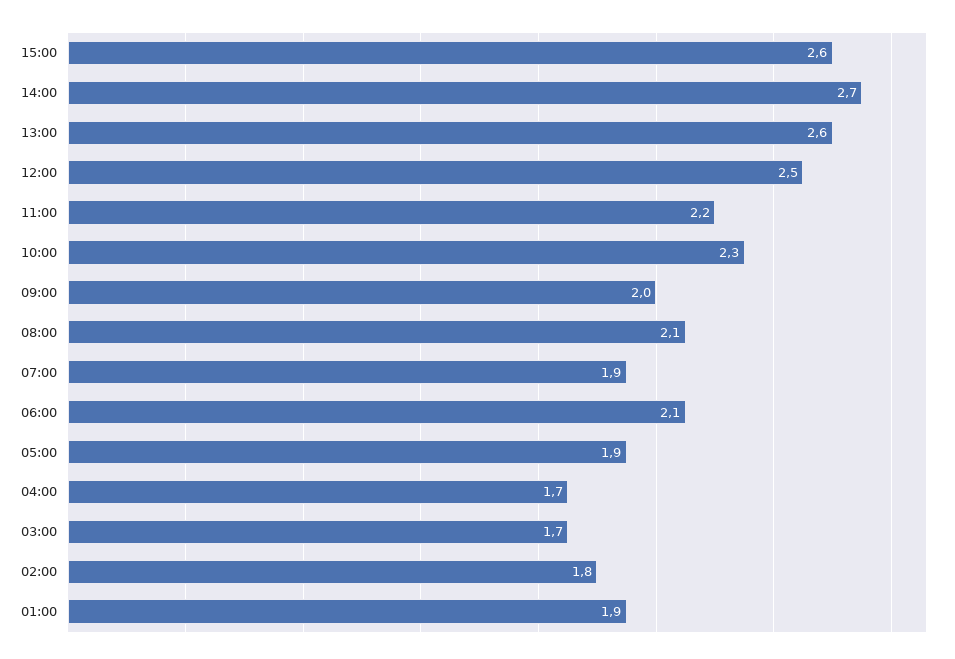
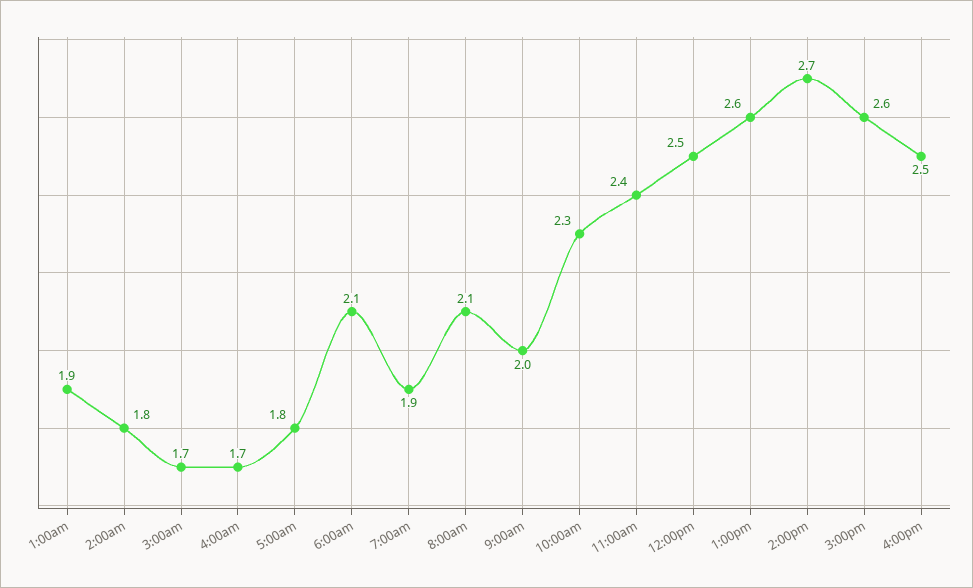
11:00: 2.2 -> 2.4
05:00: 1.9 -> 1.8
4:00pm: none -> 2.5

